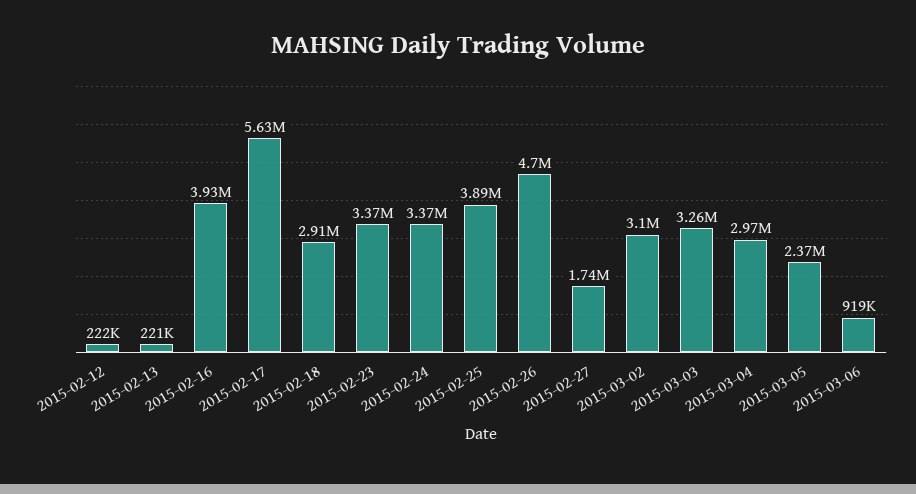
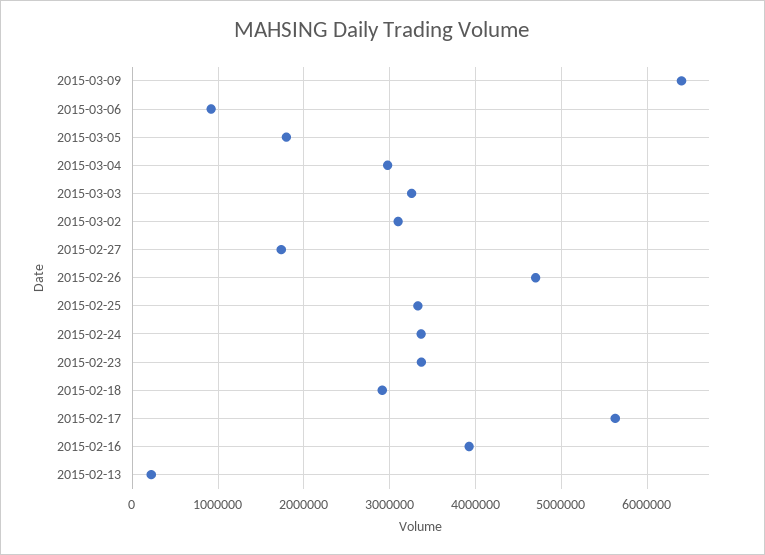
2015-02-12: 222000 -> none
2015-02-25: 3890000 -> 3300000
2015-03-05: 2370000 -> 1800000
2015-03-09: none -> 6400000

